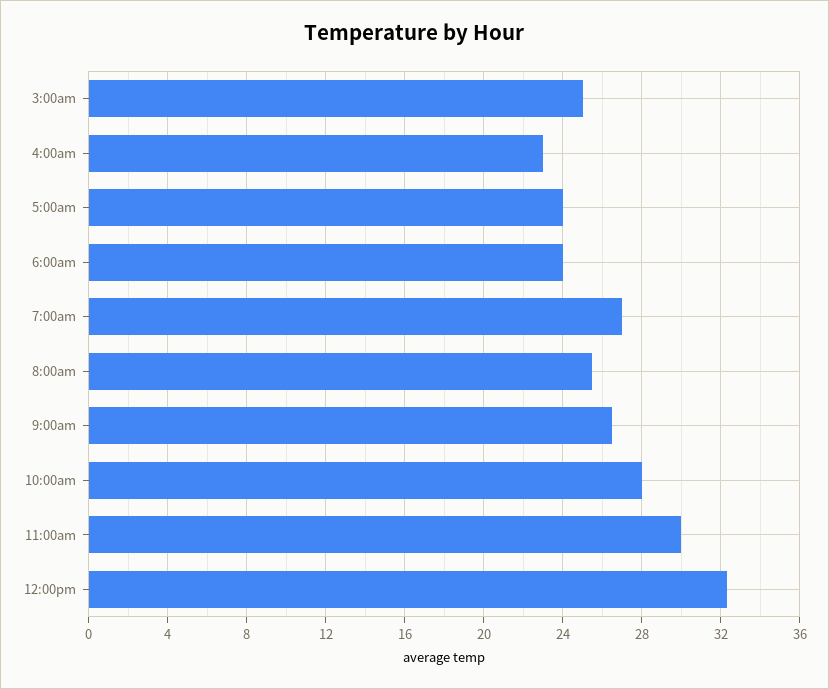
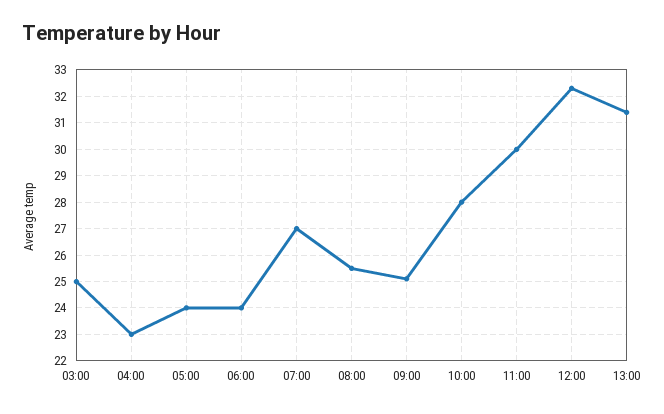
9:00am: 26.5 -> 25
13:00: none -> 31.5

